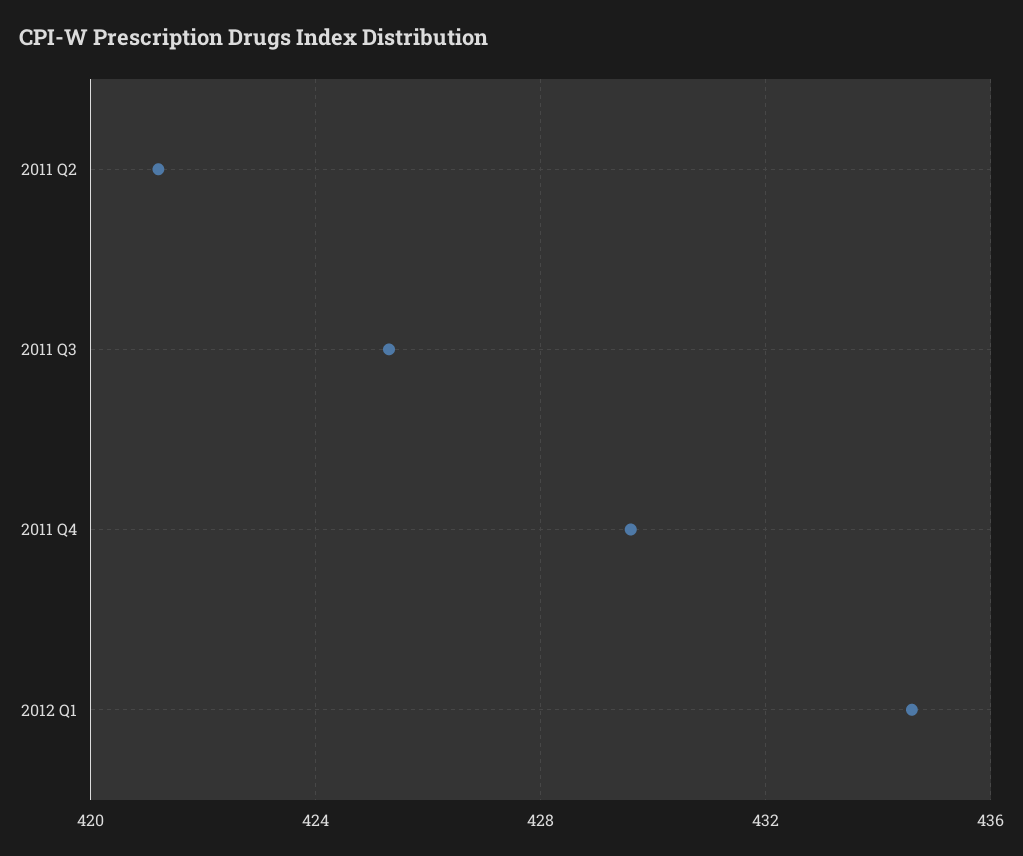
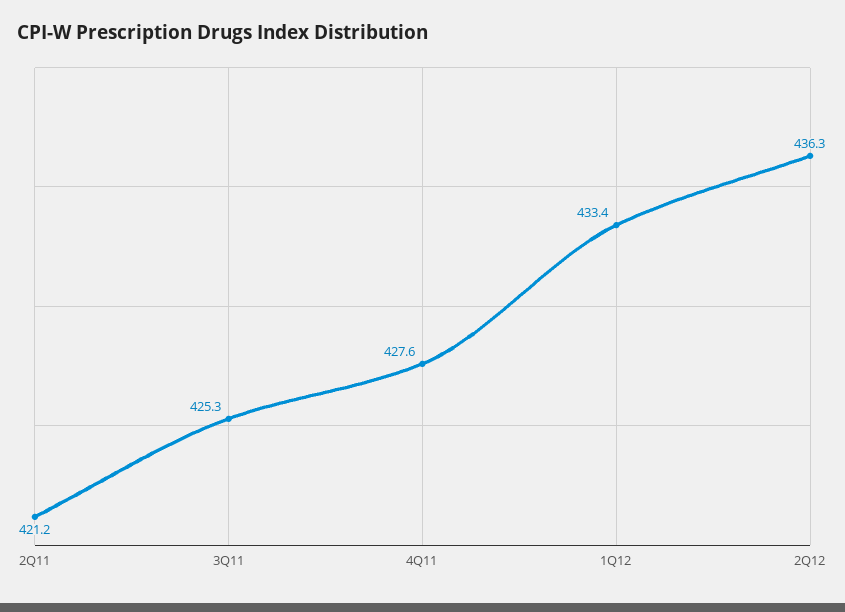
2011 Q4: 429.5 -> 427.6
2012 Q1: 434.5 -> 433.4
2Q12: none -> 436.3

